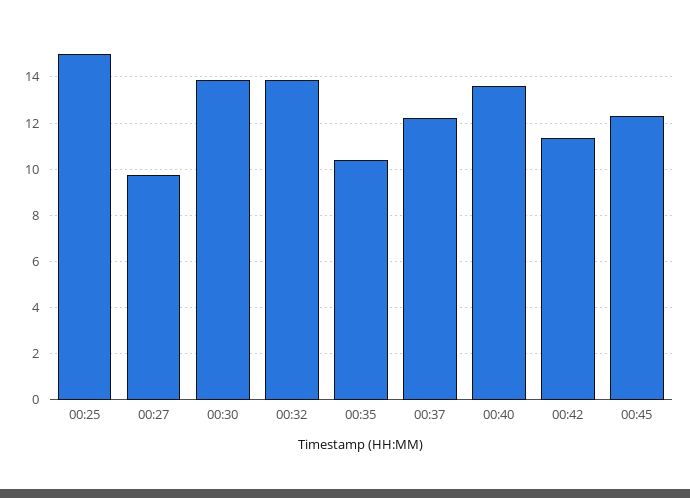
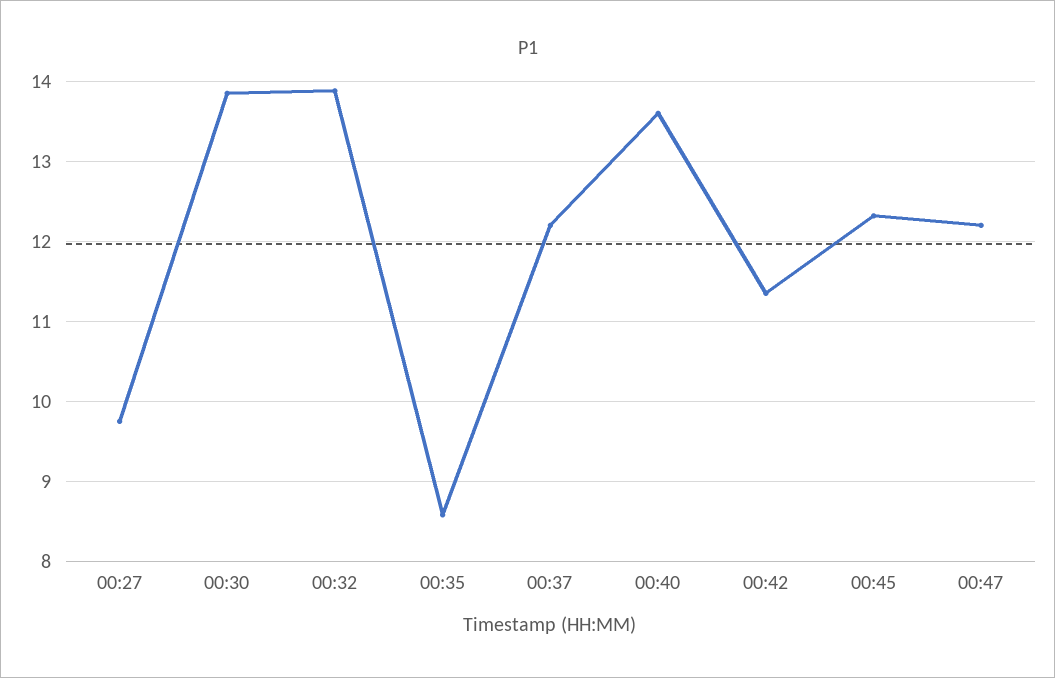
00:25: 15 -> none
00:35: 10.5 -> 8.6
00:47: none -> 12.2

